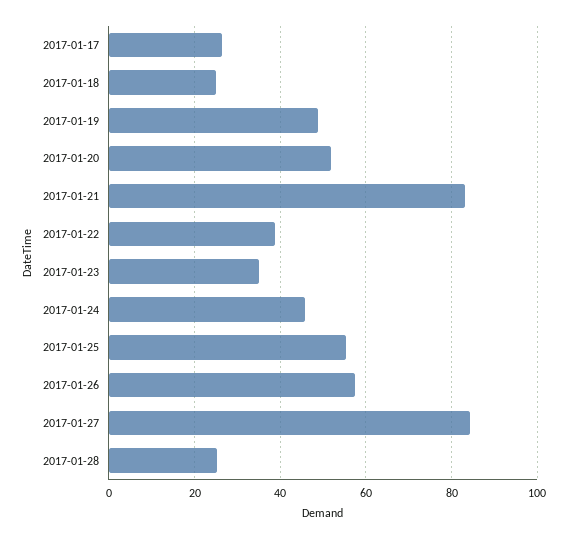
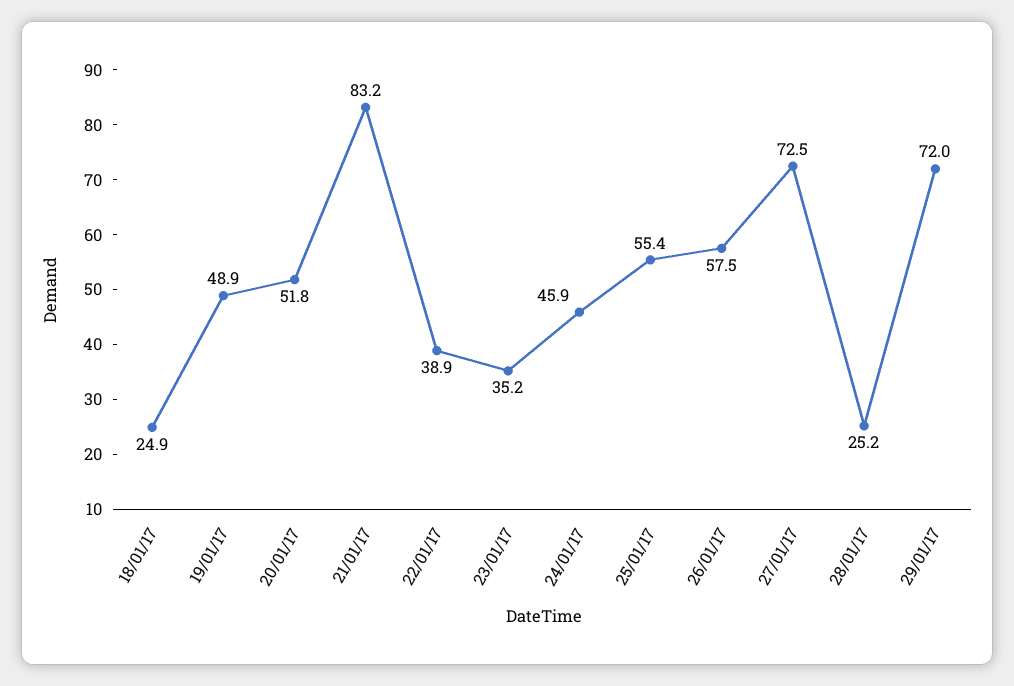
2017-01-17: 26 -> none
2017-01-27: 84 -> 72.5
29/01/17: none -> 72

